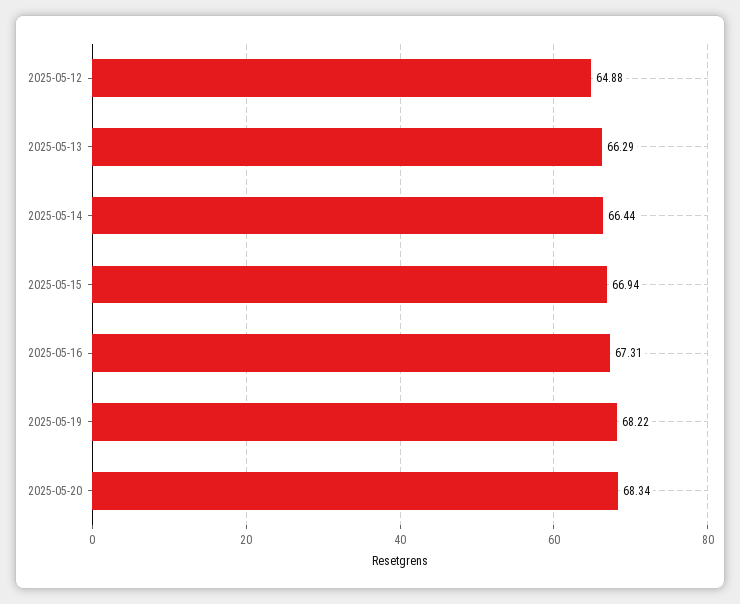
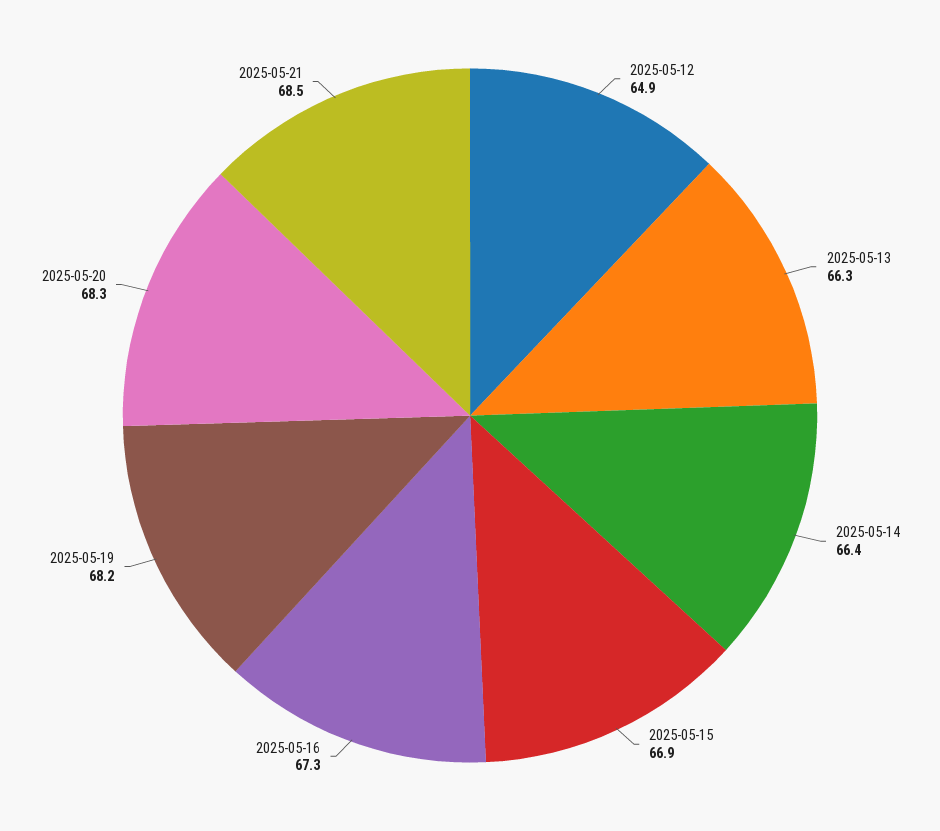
2025-05-21: none -> 68.5

